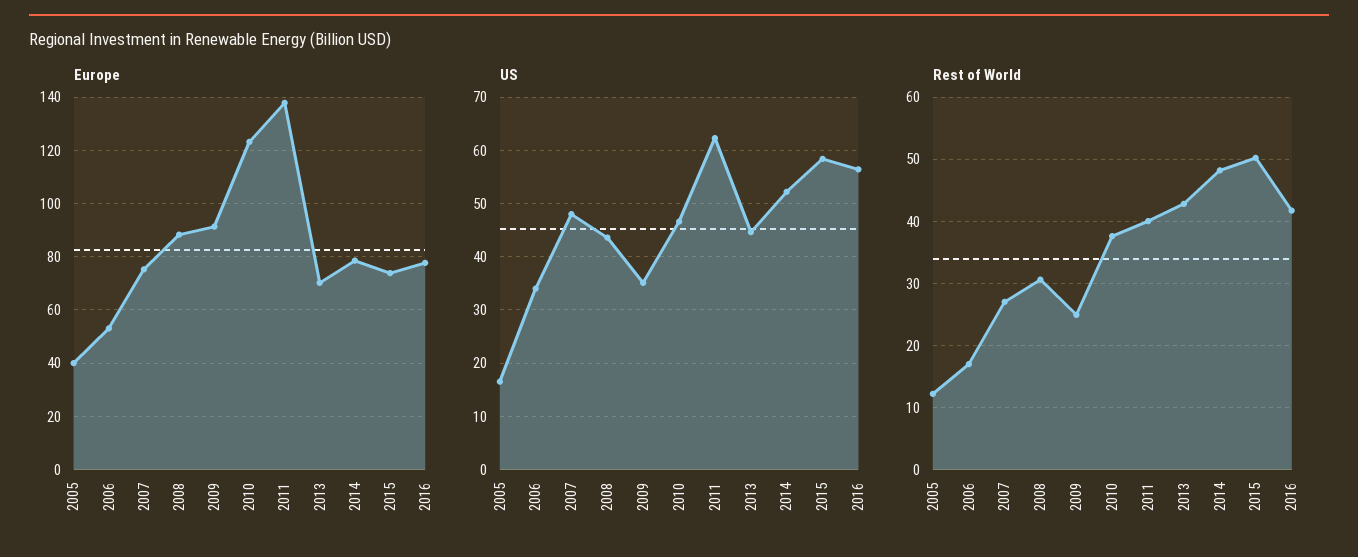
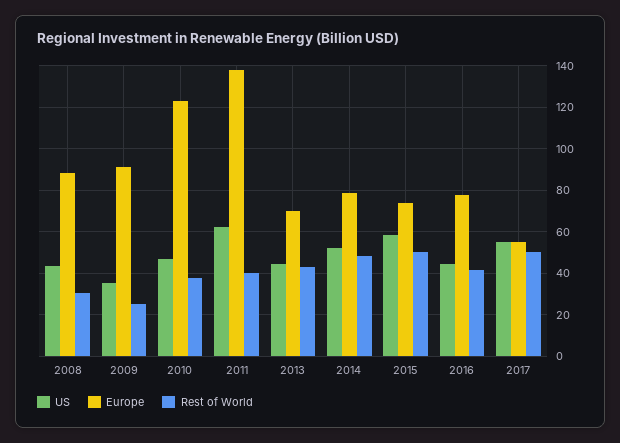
Europe, 2005: 40 -> none
Europe, 2006: 52.5 -> none
Europe, 2007: 75 -> none
US, 2005: 16 -> none
US, 2006: 34 -> none
US, 2007: 48 -> none
US, 2016: 56 -> 45
Rest of World, 2005: 12 -> none
Rest of World, 2006: 17 -> none
Rest of World, 2007: 27 -> none
US, 2017: none -> 55
Europe, 2017: none -> 55
Rest of World, 2017: none -> 50

